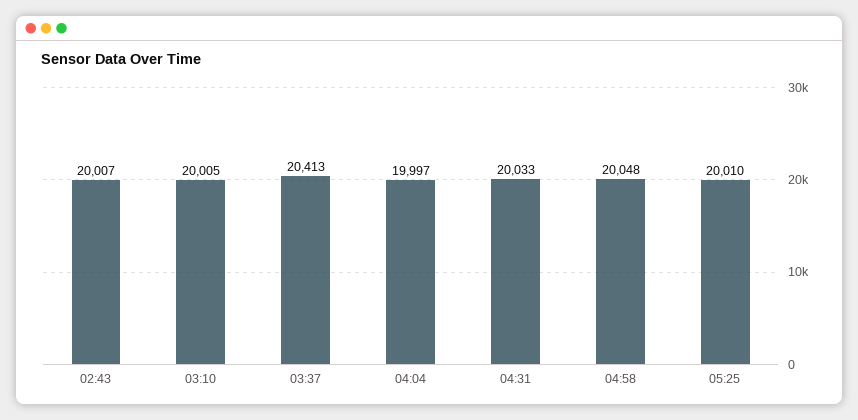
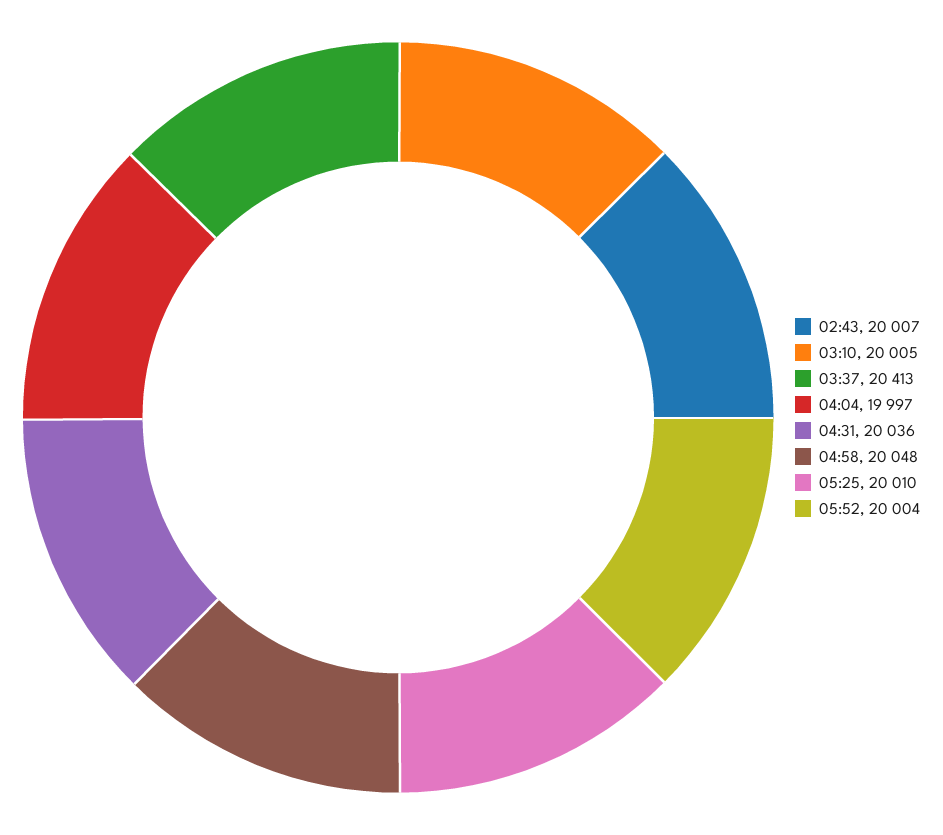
04:31: 20033 -> 20036
05:52: none -> 20004

